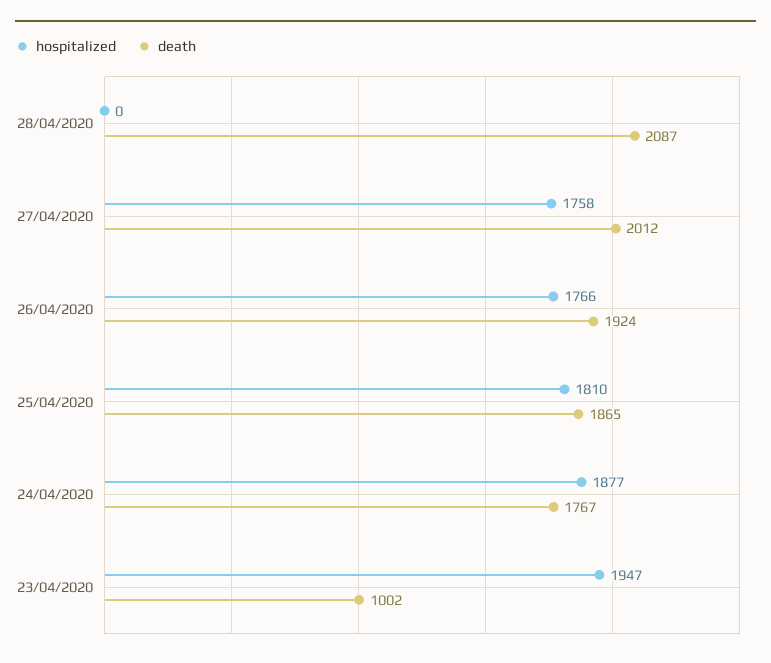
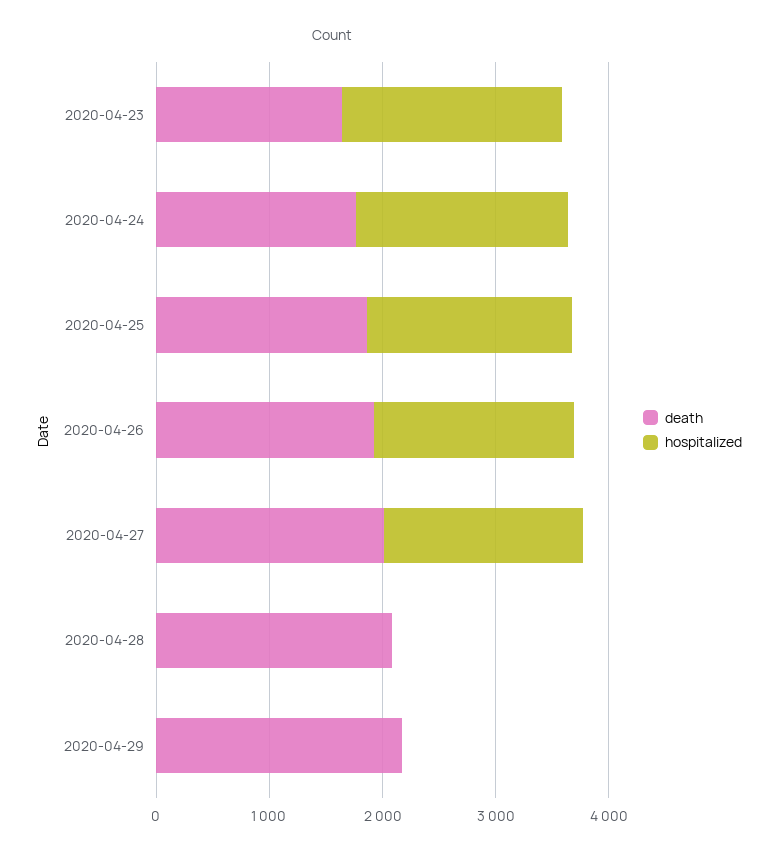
death, 23/04/2020: 1002 -> 1600
death, 2020-04-29: none -> 2200
hospitalized, 2020-04-29: none -> 0

